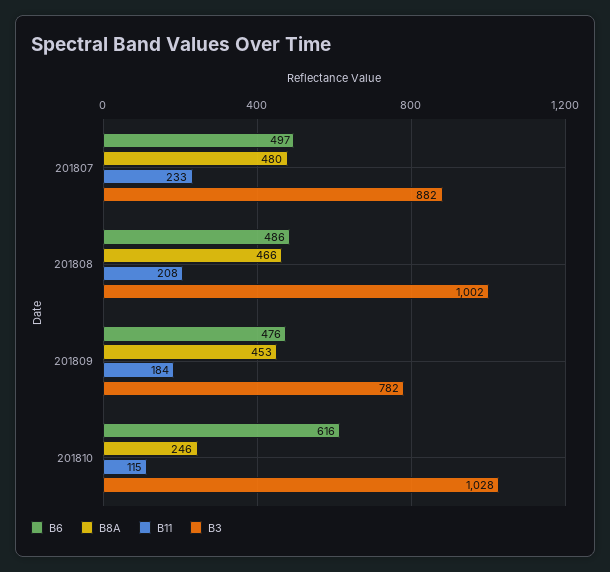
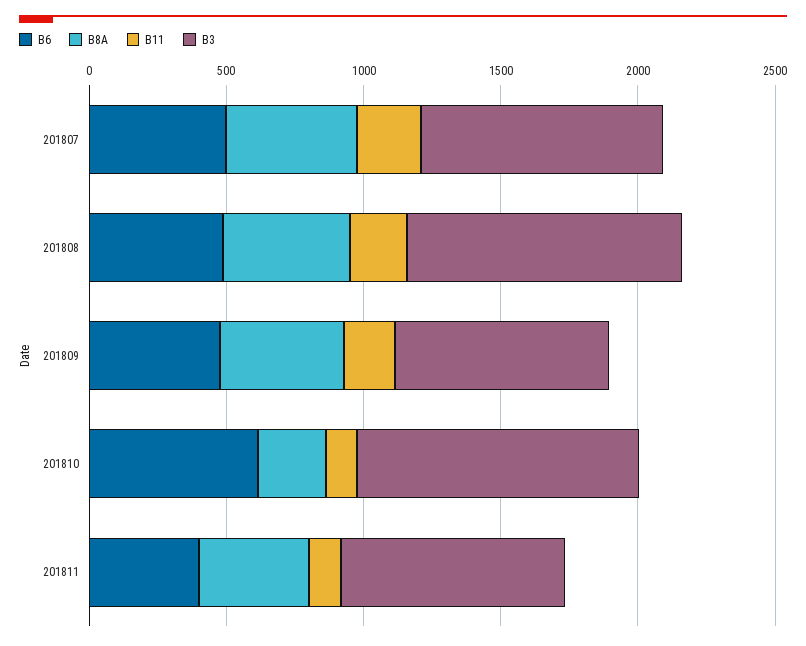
B6, 201811: none -> 400
B8A, 201811: none -> 400
B11, 201811: none -> 100
B3, 201811: none -> 800

